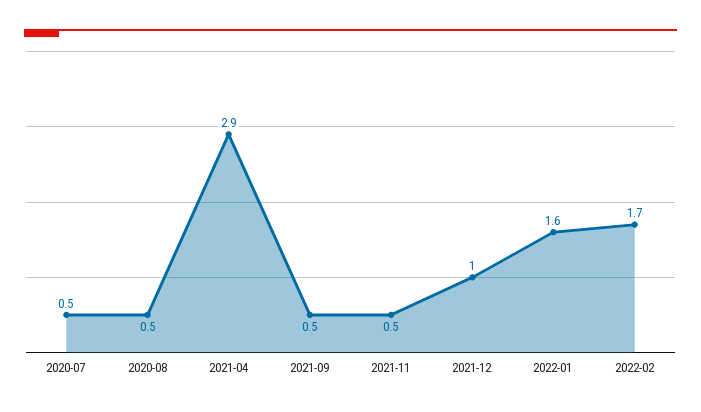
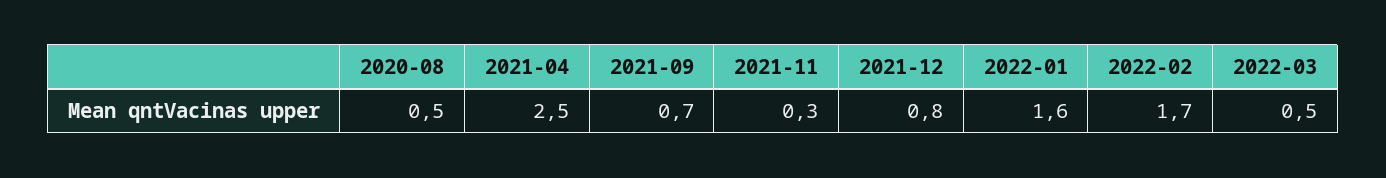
2020-07: 0.5 -> none
2021-04: 2.9 -> 2.5
2021-09: 0.5 -> 0.7
2021-11: 0.5 -> 0.3
2021-12: 1 -> 0.8
2022-03: none -> 0.5

